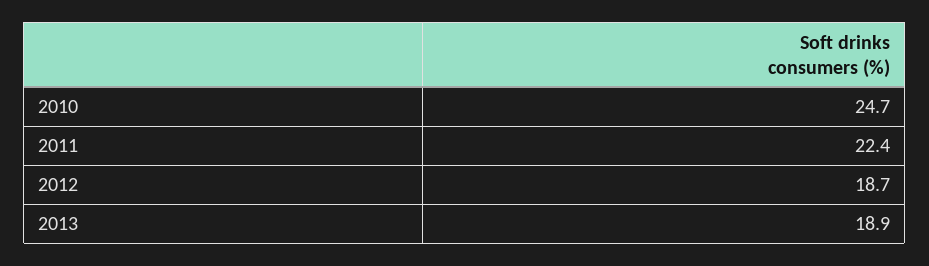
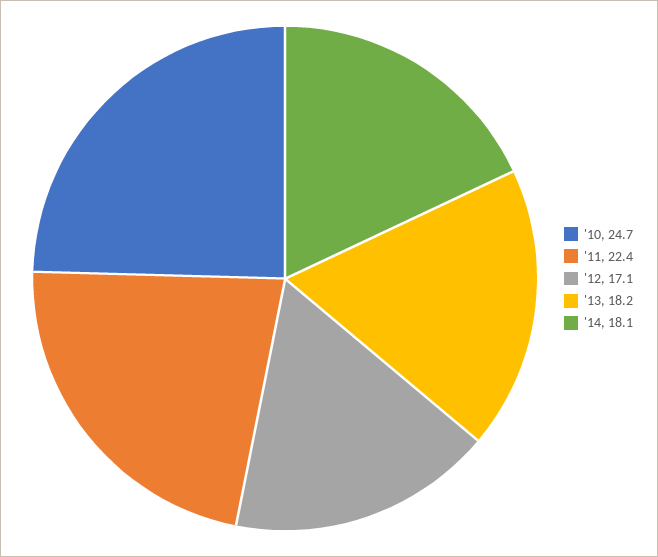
2012: 18.7 -> 17.1
2013: 18.9 -> 18.2
'14: none -> 18.1

